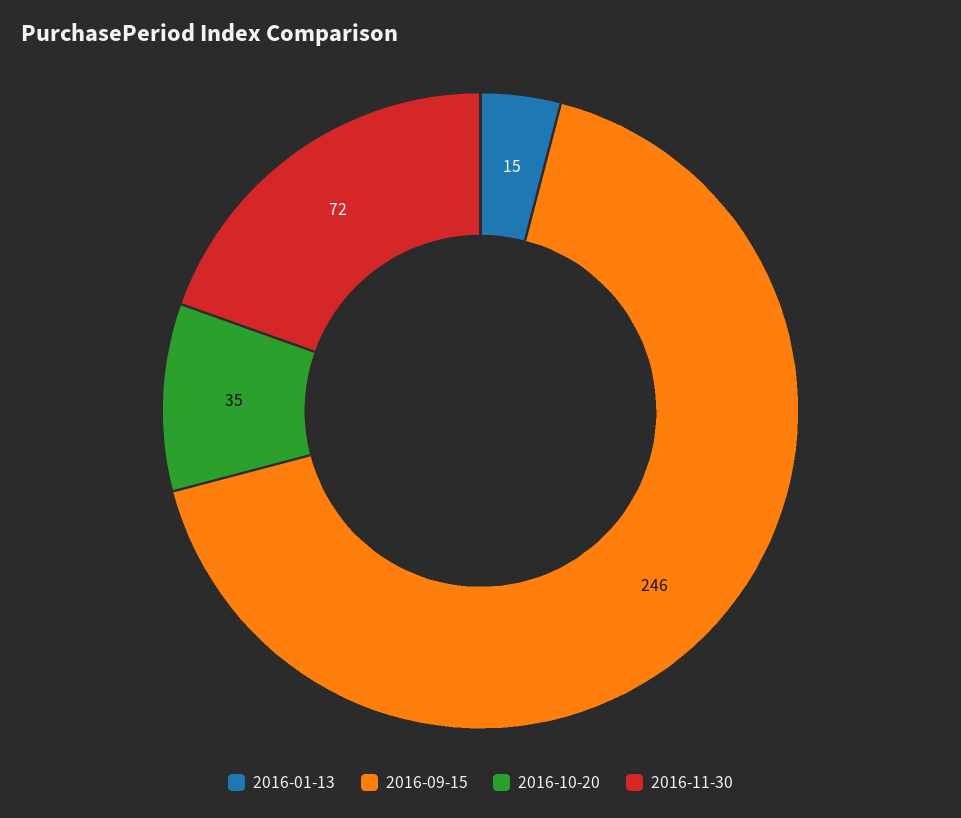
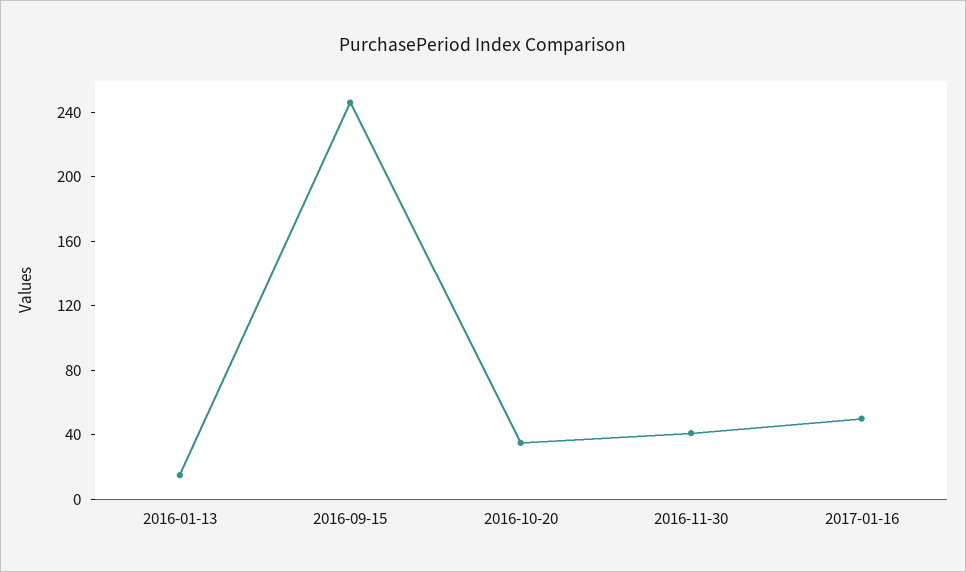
2016-11-30: 72 -> 40
2017-01-16: none -> 50

